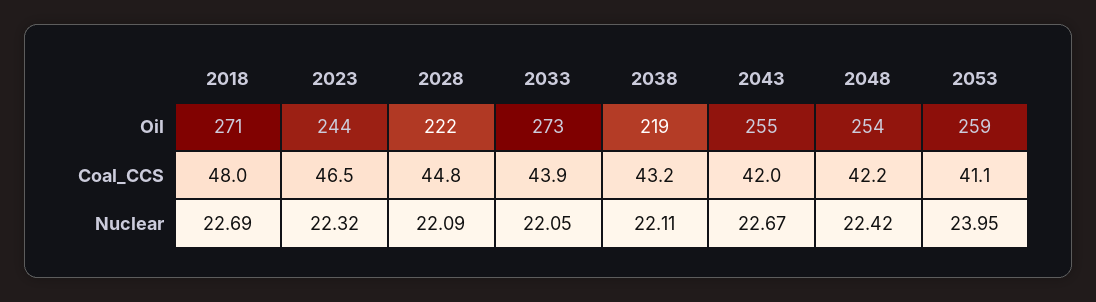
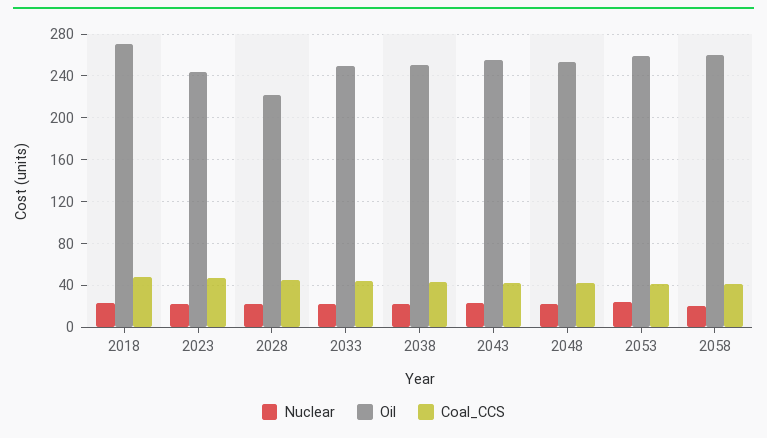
Oil, 2033: 273 -> 250
Oil, 2038: 219 -> 250
Nuclear, 2058: none -> 20
Oil, 2058: none -> 260
Coal_CCS, 2058: none -> 40

